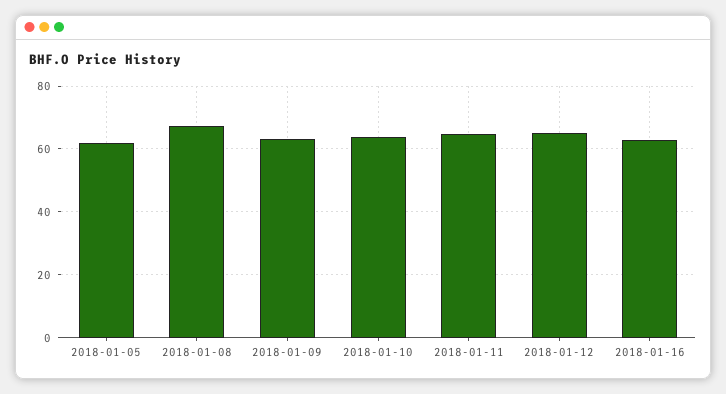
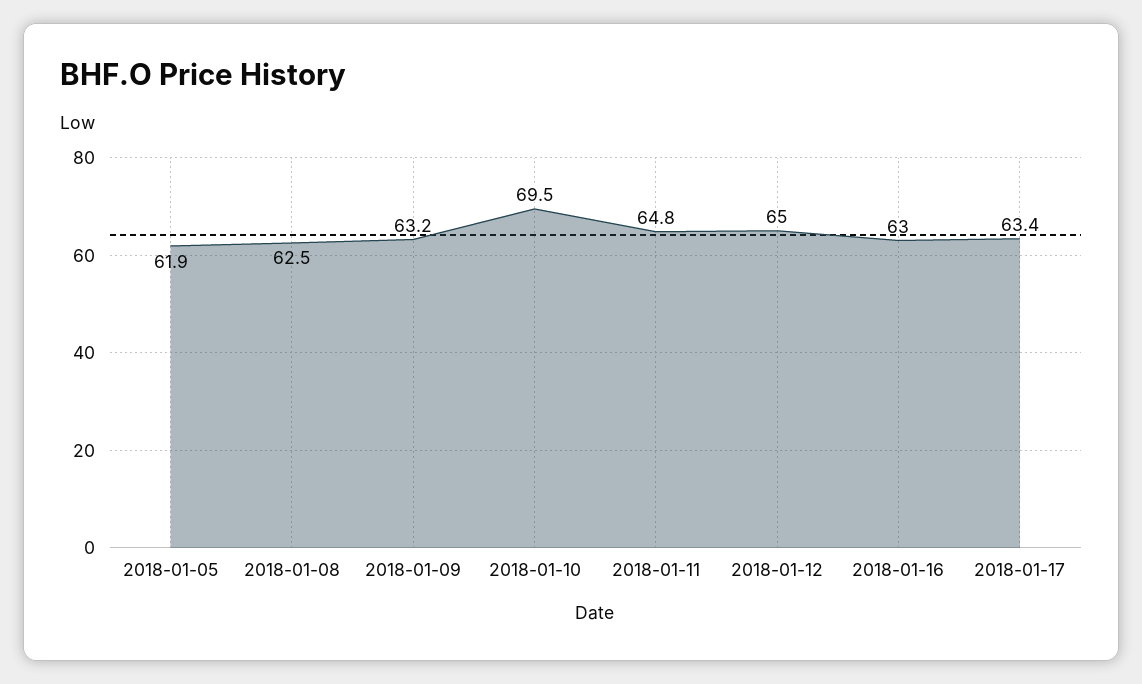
2018-01-08: 68 -> 62.5
2018-01-10: 64 -> 69.5
2018-01-17: none -> 63.4

